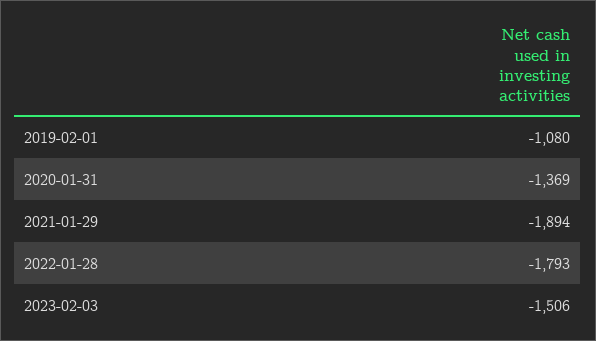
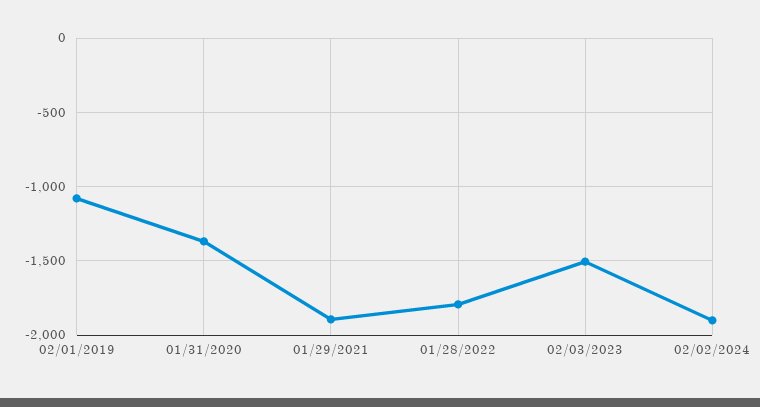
02/02/2024: none -> -1900

